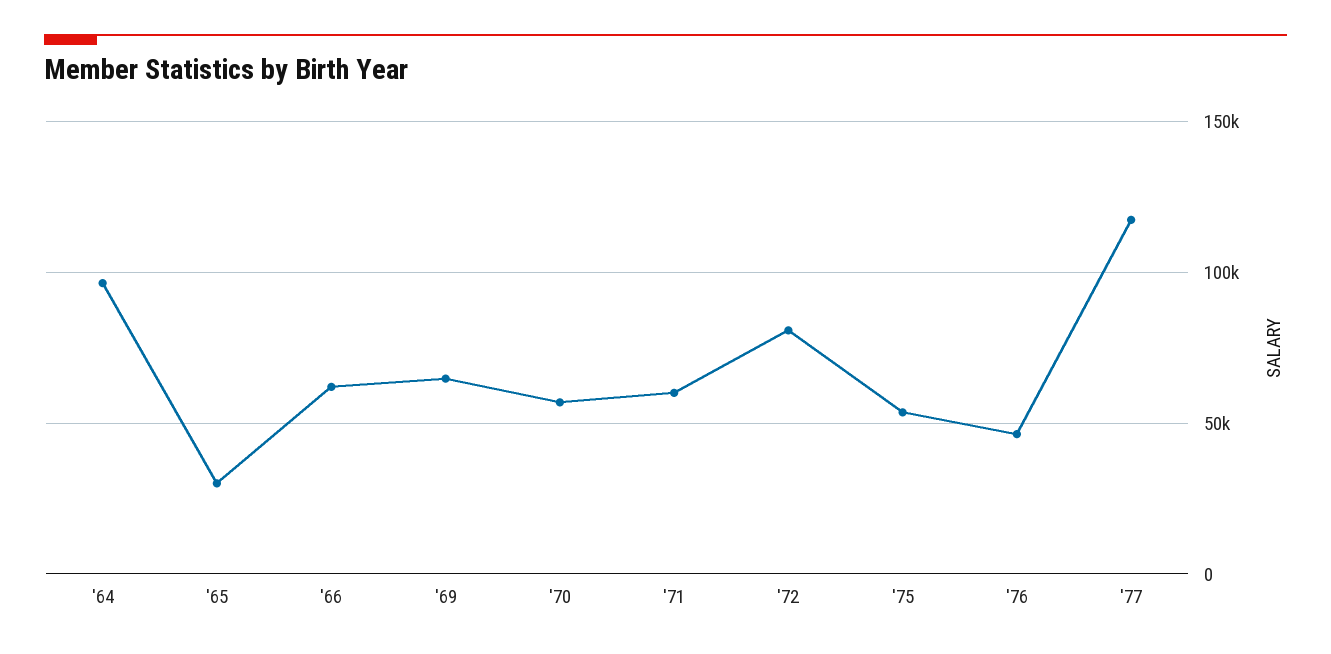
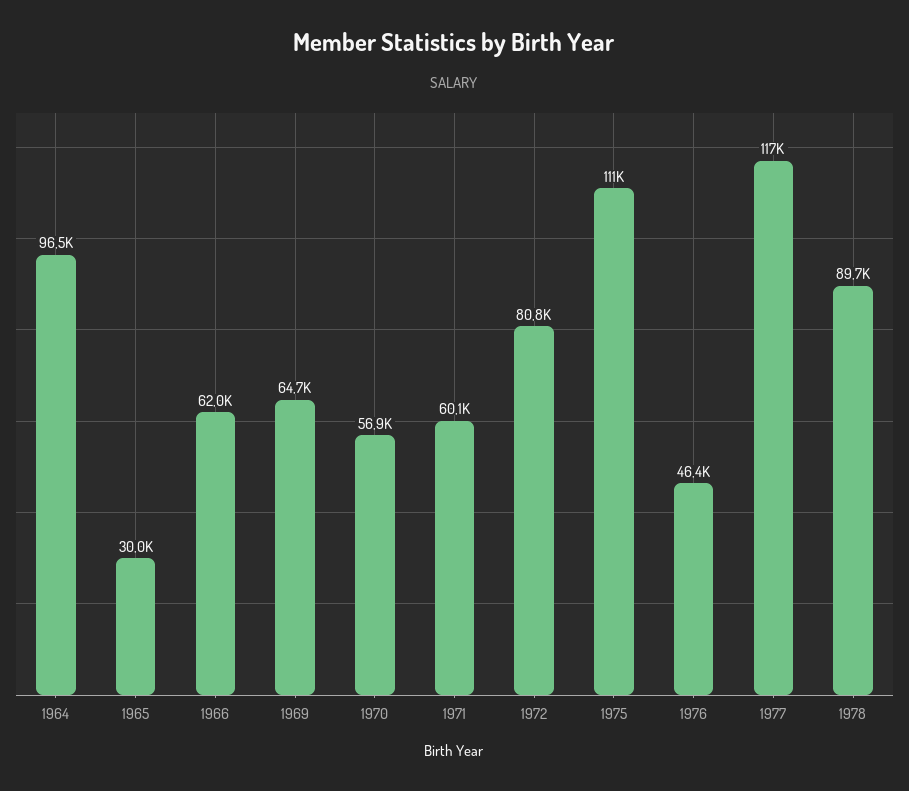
'75: 55000 -> 111000
1978: none -> 89700

